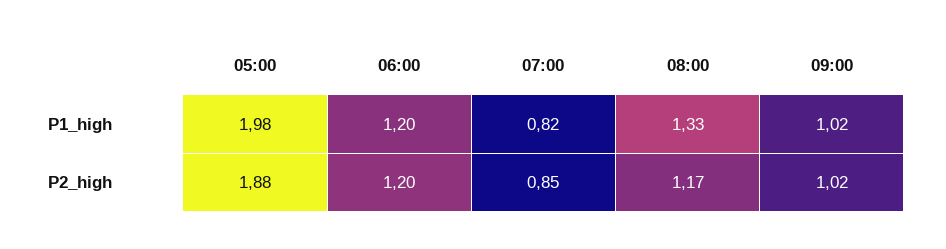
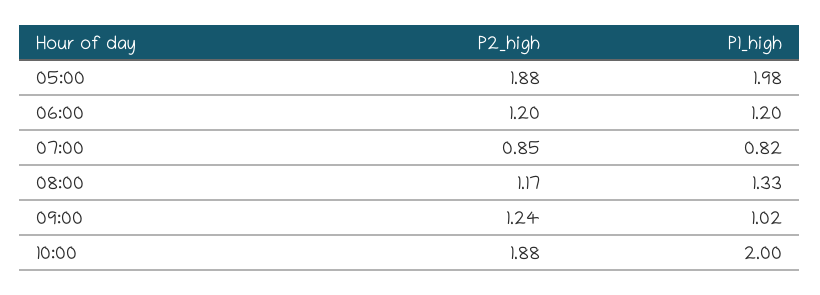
09:00, P2_high: 1.02 -> 1.24
10:00, P2_high: none -> 1.88
10:00, P1_high: none -> 2

